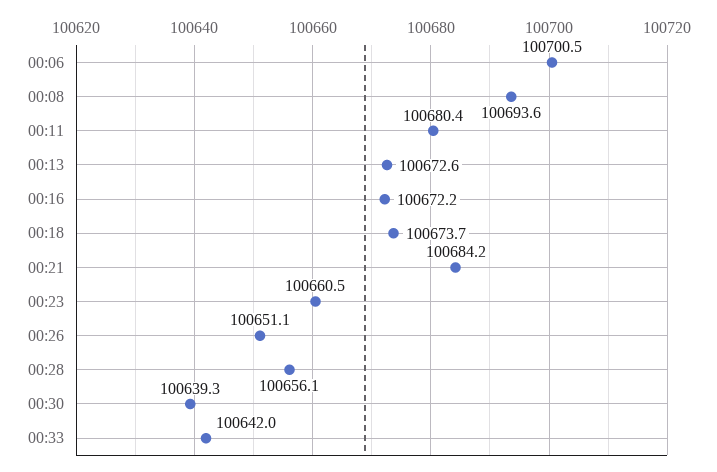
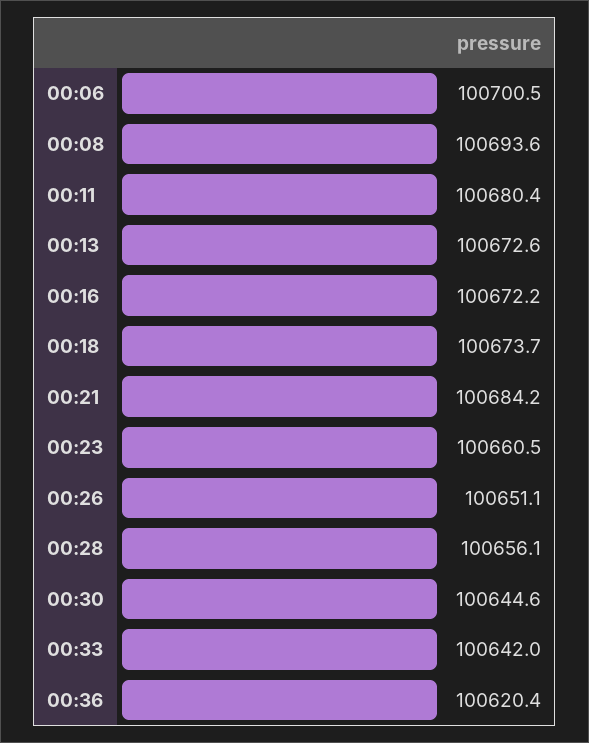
00:30: 100639.3 -> 100644.6
00:36: none -> 100620.4

